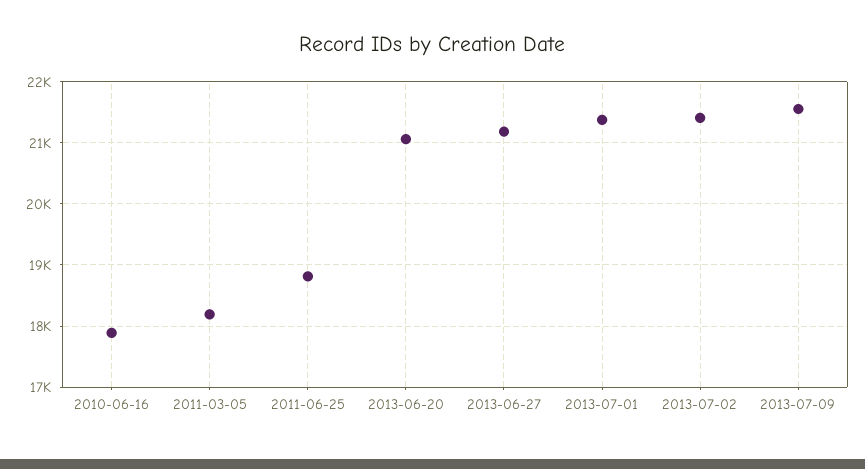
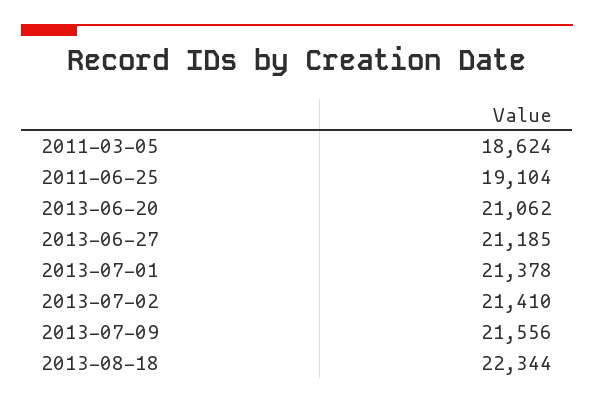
2010-06-16: 17900 -> none
2011-03-05: 18200 -> 18624
2011-06-25: 18800 -> 19104
2013-08-18: none -> 22344

